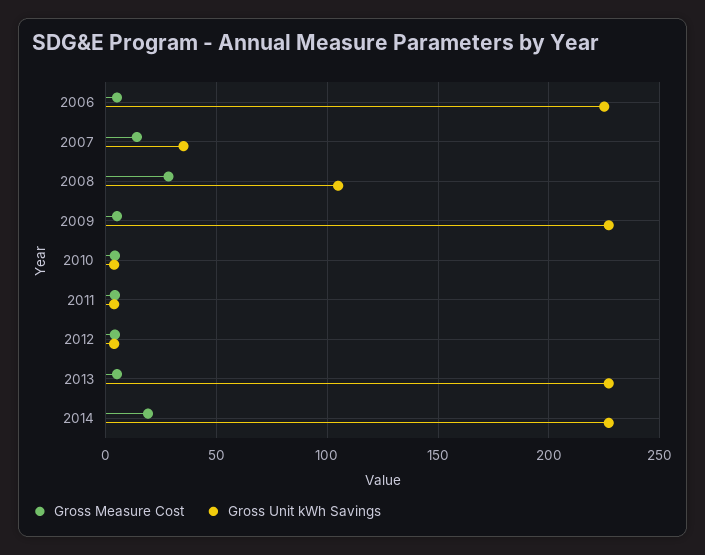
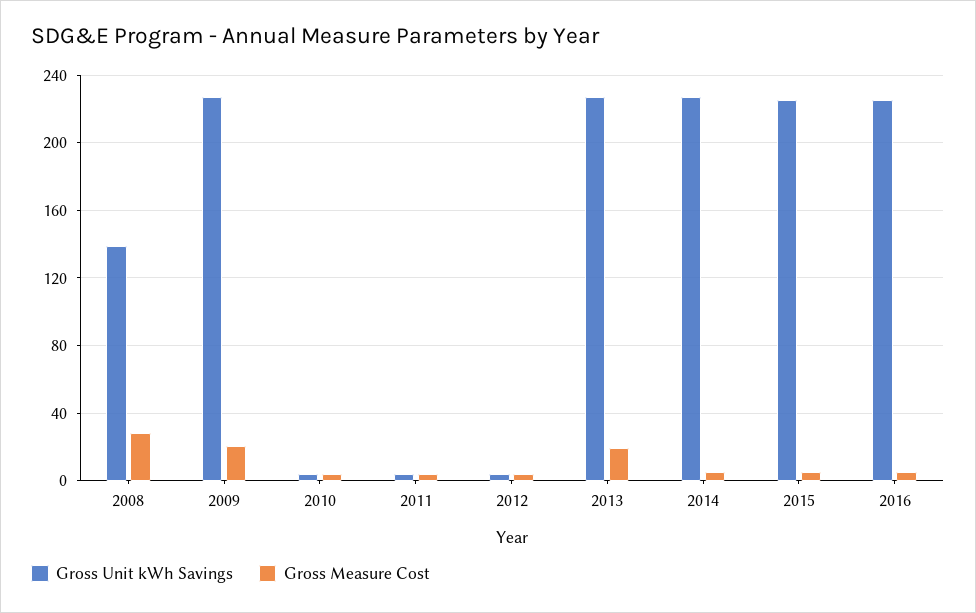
Gross Measure Cost, 2006: 5 -> none
Gross Unit kWh Savings, 2006: 225 -> none
Gross Measure Cost, 2007: 15 -> none
Gross Unit kWh Savings, 2007: 35 -> none
Gross Unit kWh Savings, 2008: 105 -> 140
Gross Measure Cost, 2009: 5 -> 20
Gross Measure Cost, 2013: 5 -> 20
Gross Measure Cost, 2014: 20 -> 5
Gross Unit kWh Savings, 2015: none -> 225
Gross Measure Cost, 2015: none -> 5
Gross Unit kWh Savings, 2016: none -> 225
Gross Measure Cost, 2016: none -> 5

